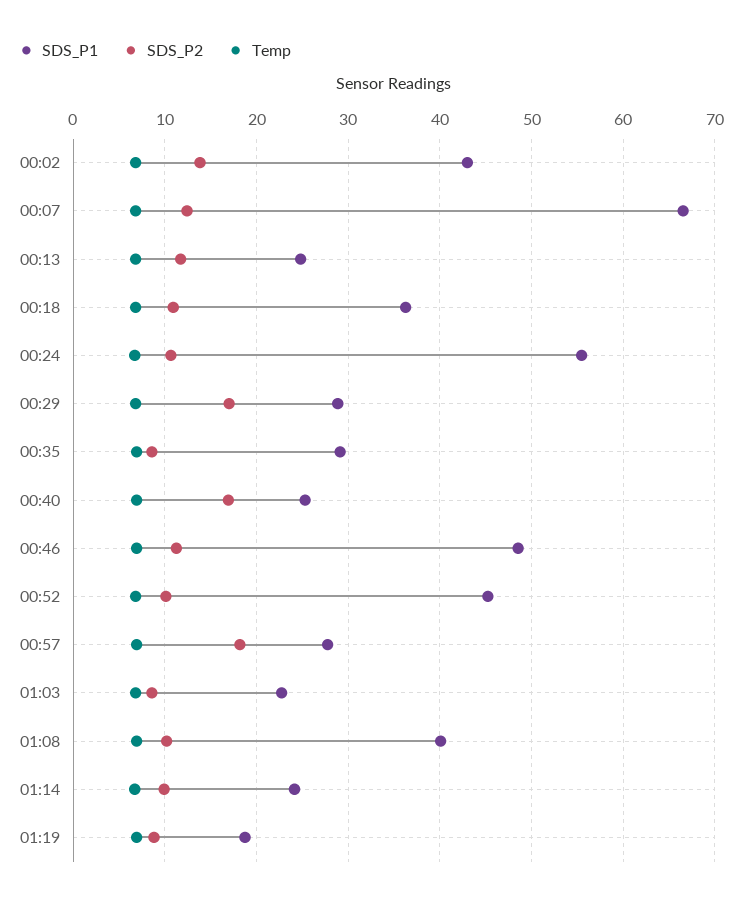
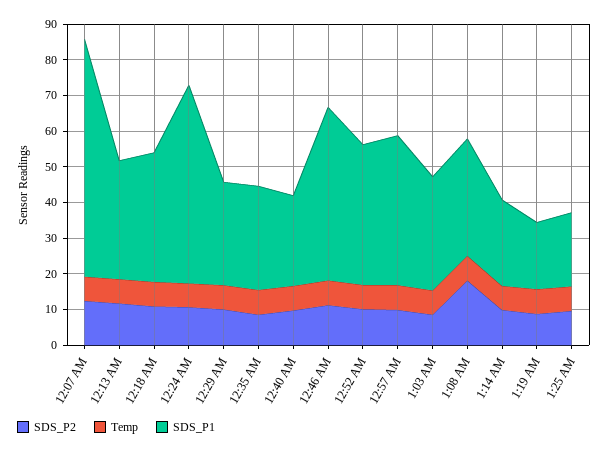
SDS_P1, 00:02: 43 -> none
SDS_P2, 00:02: 14 -> none
Temp, 00:02: 7 -> none
SDS_P1, 00:13: 25 -> 32.5
SDS_P2, 00:29: 17 -> 10
SDS_P2, 00:40: 17 -> 10
SDS_P1, 00:52: 45 -> 40
SDS_P1, 00:57: 28 -> 42.5
SDS_P2, 00:57: 18 -> 10
SDS_P1, 01:03: 23 -> 32.5
SDS_P1, 01:08: 40 -> 32.5
SDS_P2, 01:08: 10 -> 17.5
SDS_P2, 1:25 AM: none -> 10
Temp, 1:25 AM: none -> 7.5
SDS_P1, 1:25 AM: none -> 20

